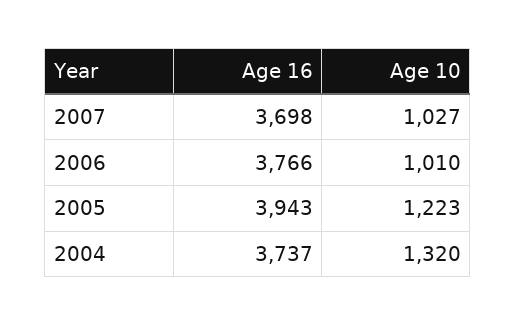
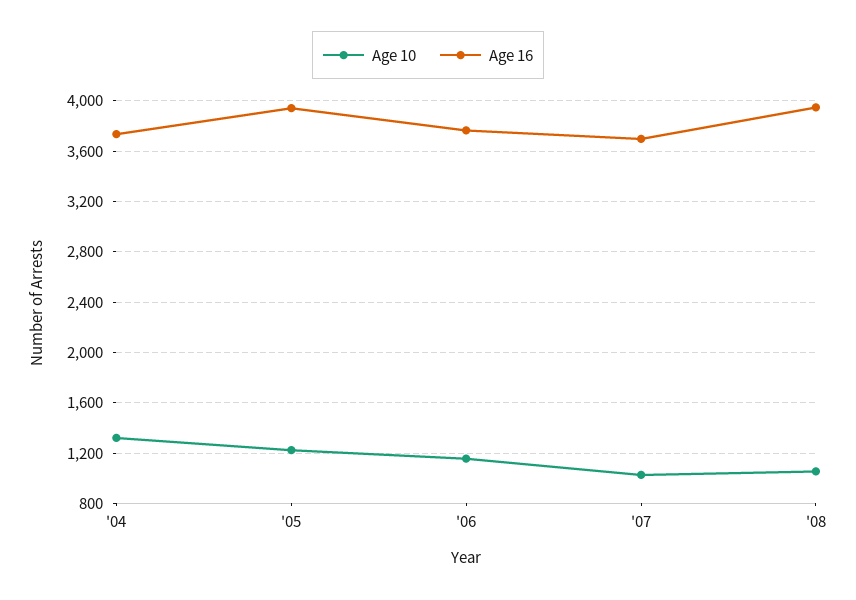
Age 10, 2006: 1010 -> 1150
Age 10, '08: none -> 1050
Age 16, '08: none -> 3950

